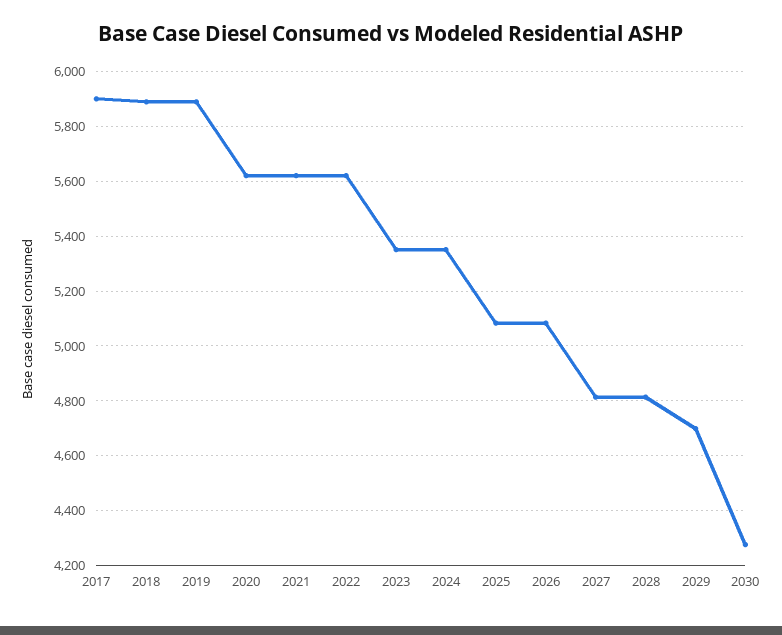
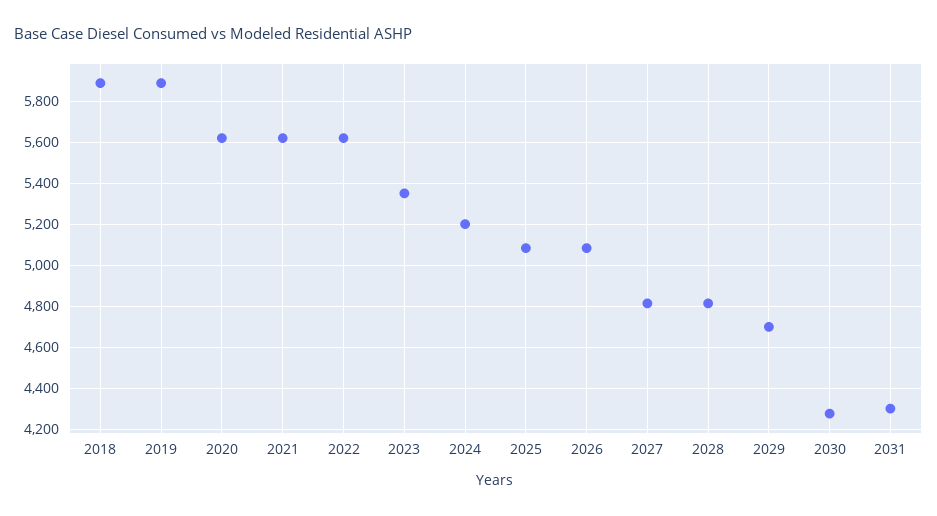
2017: 5900 -> none
2024: 5350 -> 5200
2031: none -> 4300

